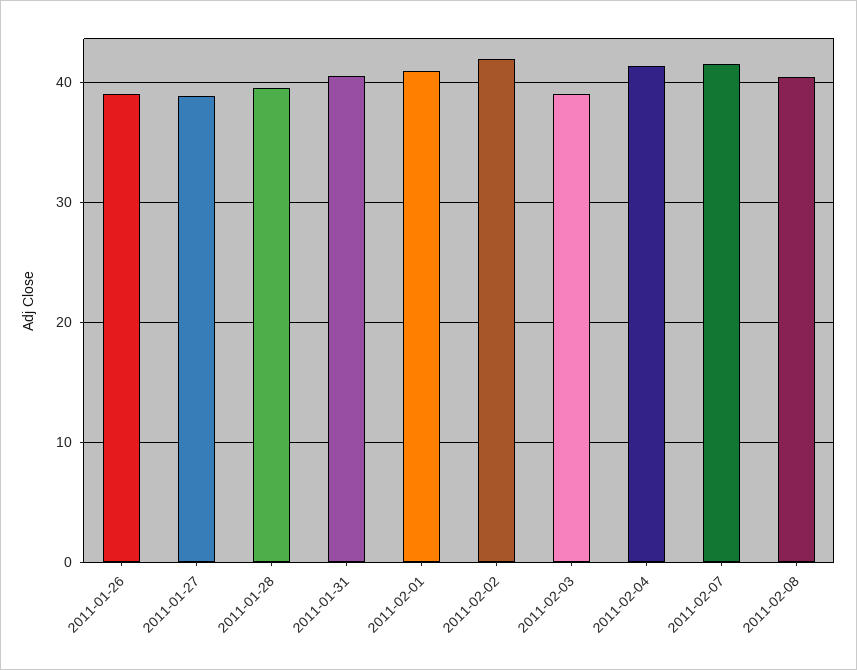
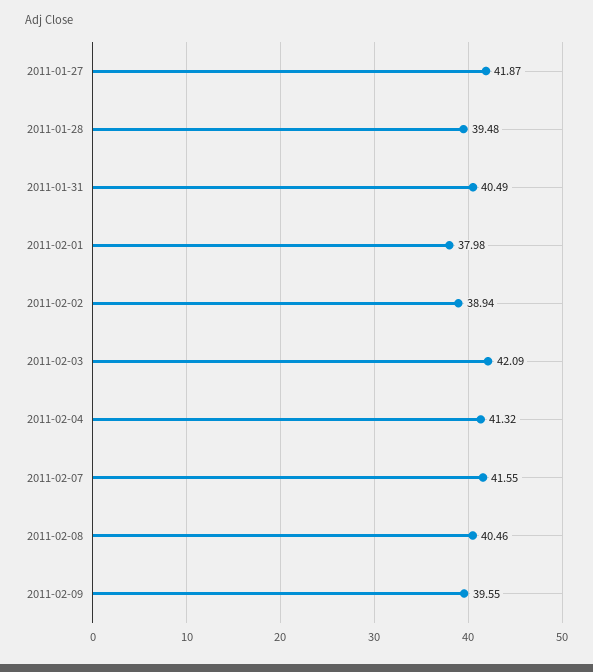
2011-01-26: 39 -> none
2011-01-27: 39 -> 41.87
2011-02-01: 41 -> 37.98
2011-02-02: 42 -> 38.94
2011-02-03: 39 -> 42.09
2011-02-09: none -> 39.55

